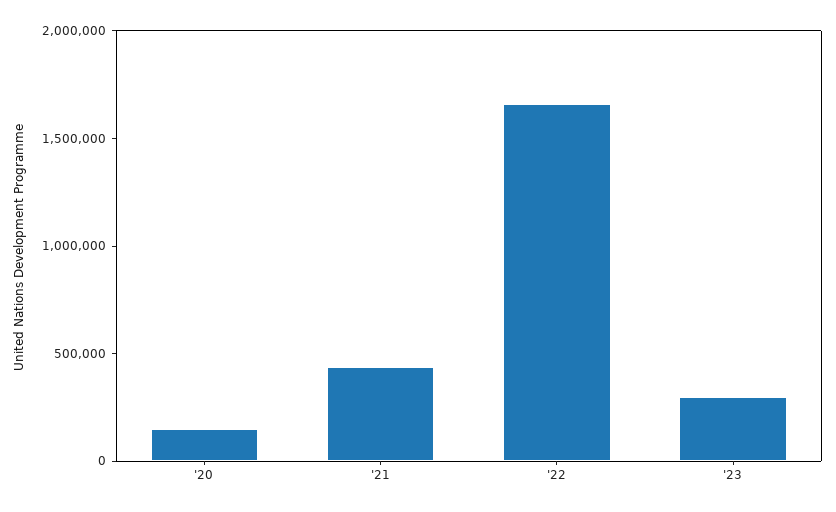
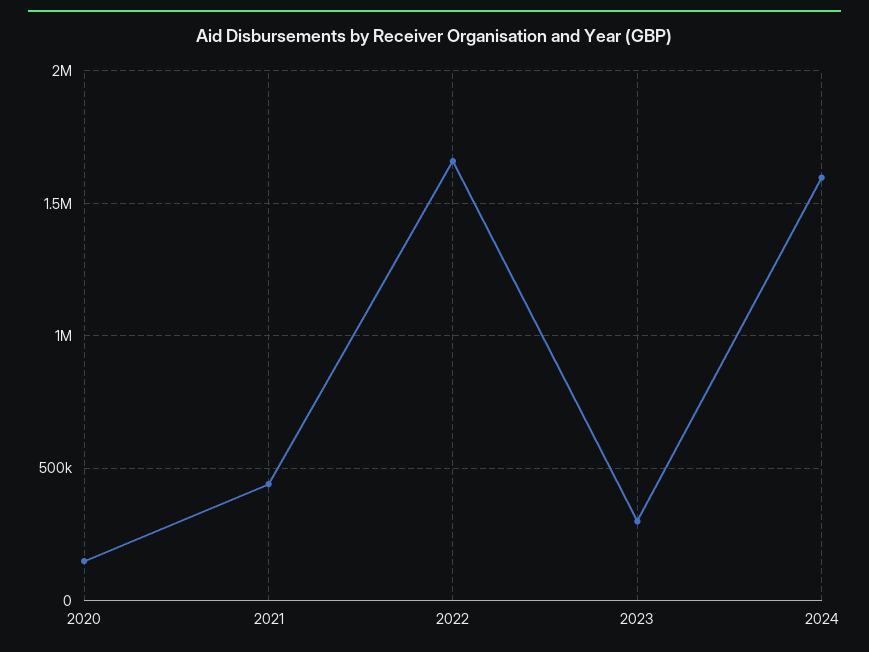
2024: none -> 1600000

